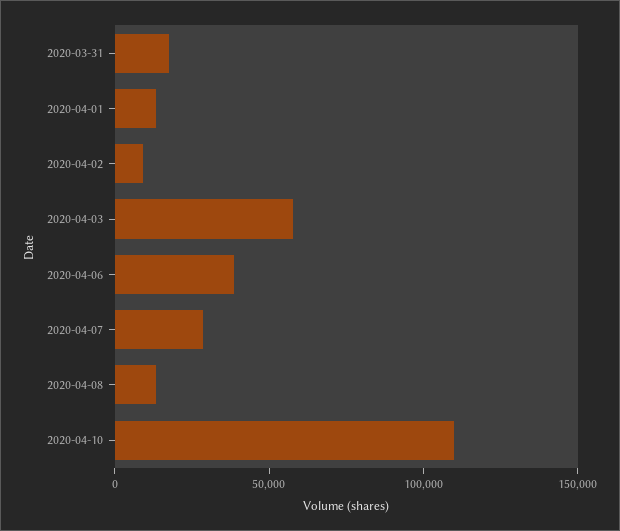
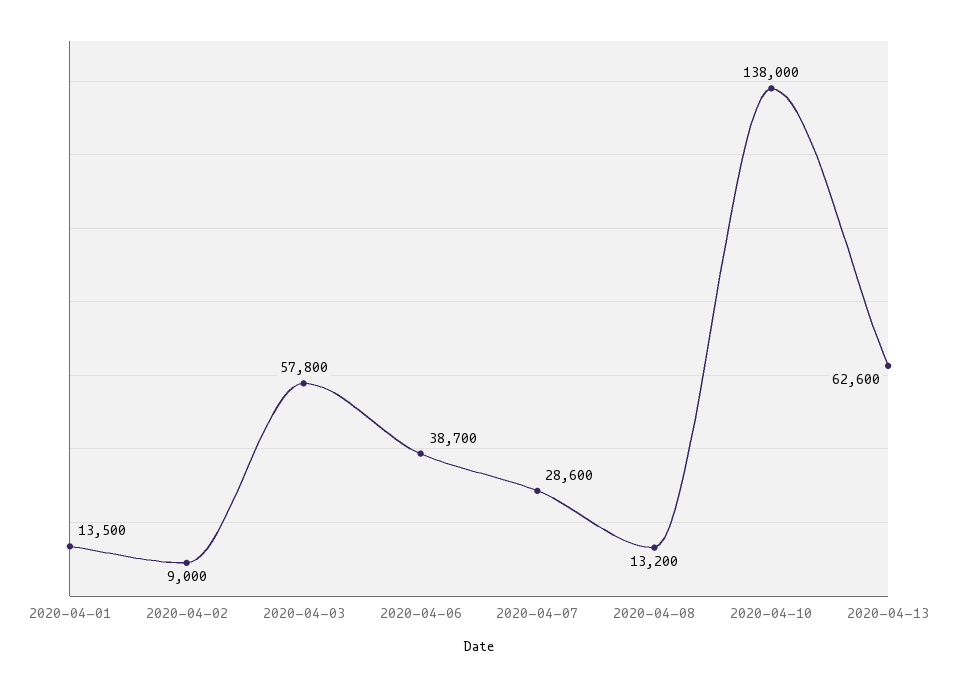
2020-03-31: 20000 -> none
2020-04-10: 110000 -> 138000
2020-04-13: none -> 62600

